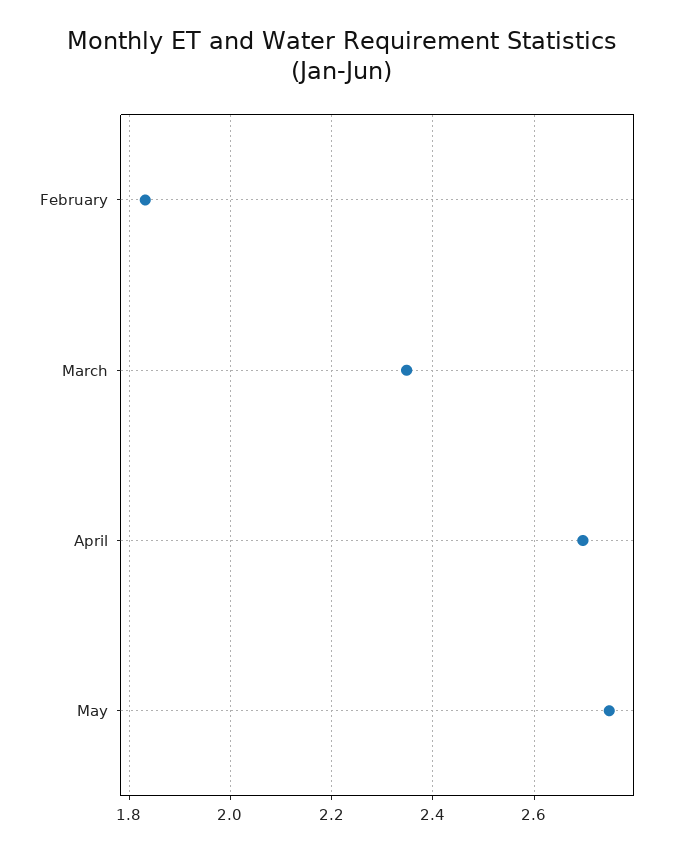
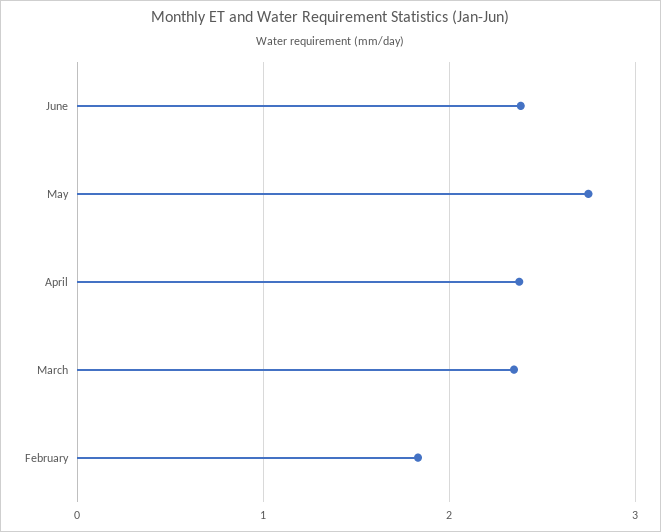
April: 2.7 -> 2.4
June: none -> 2.4

